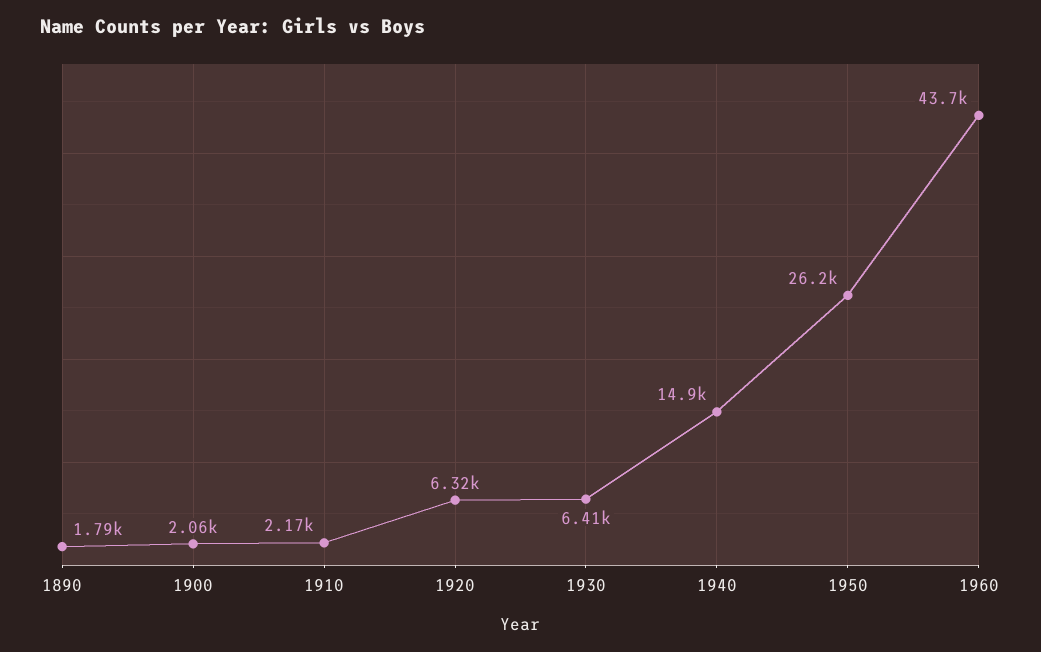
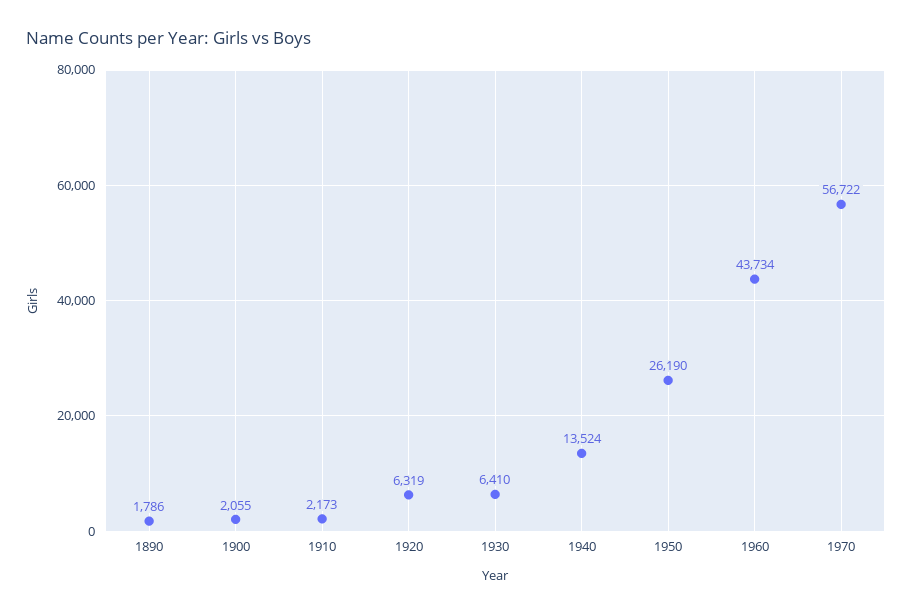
1940: 14900 -> 13524
1970: none -> 56722

